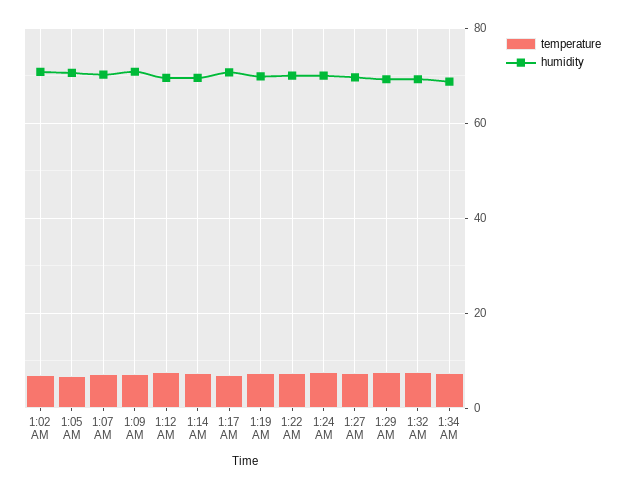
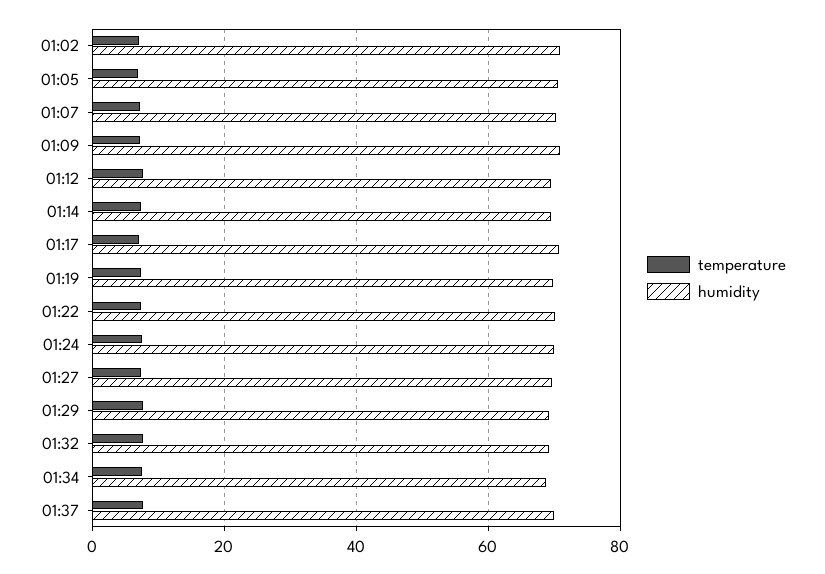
temperature, 01:37: none -> 8
humidity, 01:37: none -> 70

